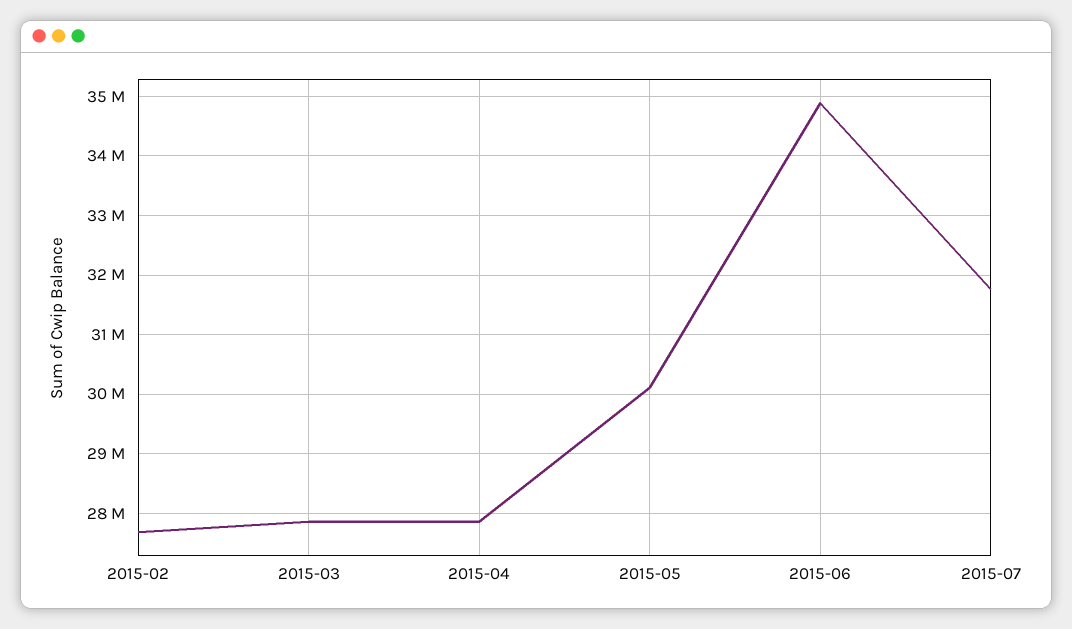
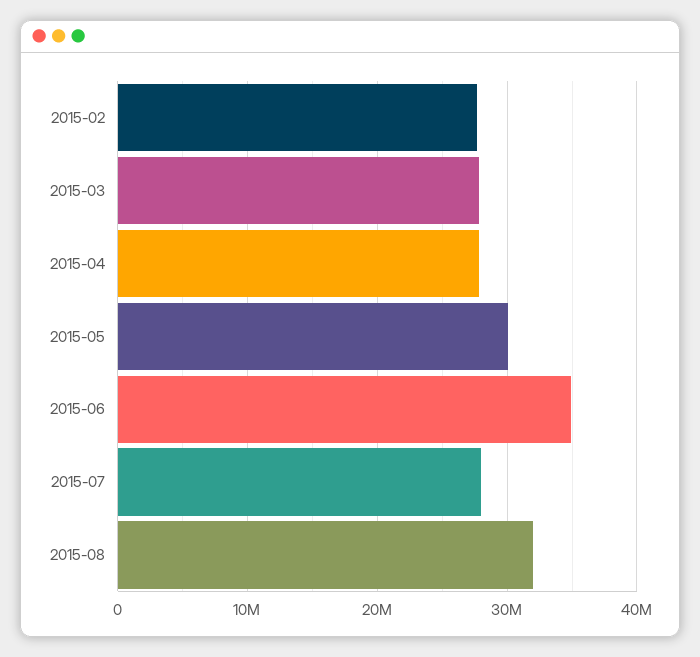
2015-07: 31800000 -> 28000000
2015-08: none -> 32000000

